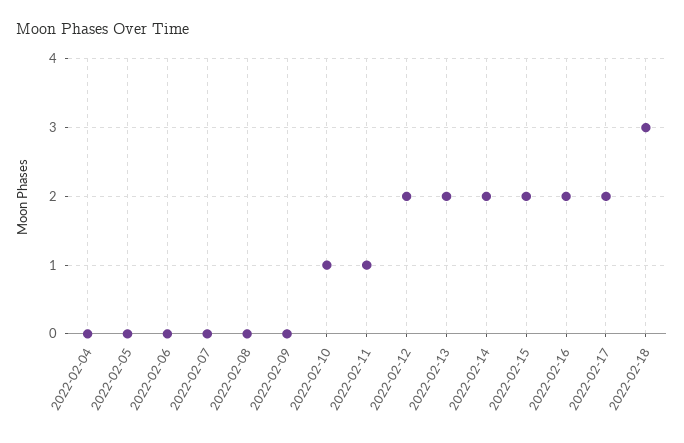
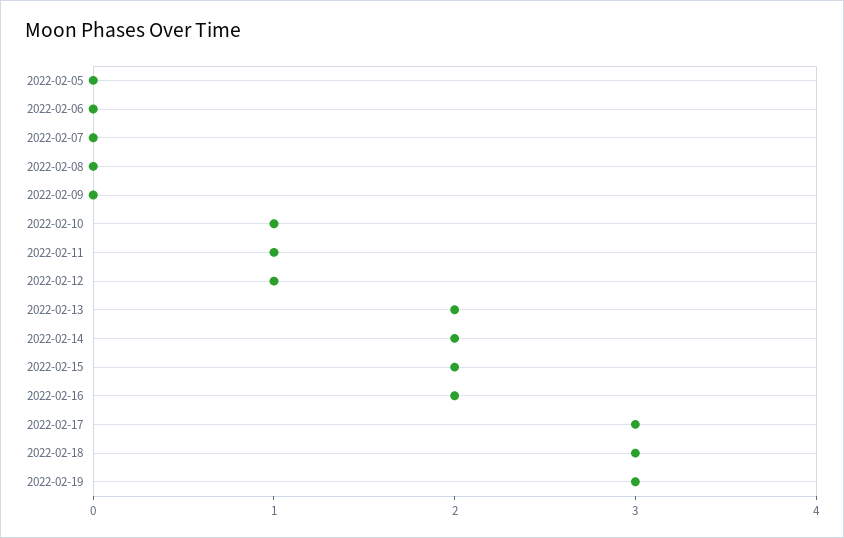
2022-02-04: 0 -> none
2022-02-12: 2 -> 1
2022-02-17: 2 -> 3
2022-02-19: none -> 3

